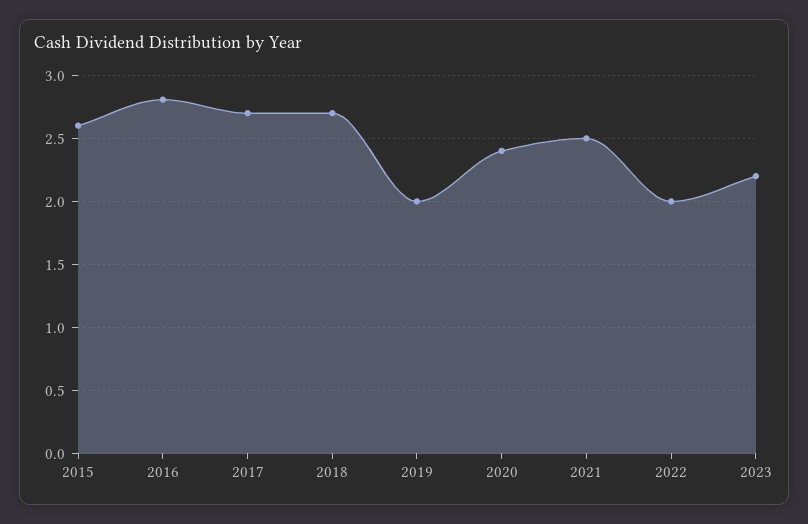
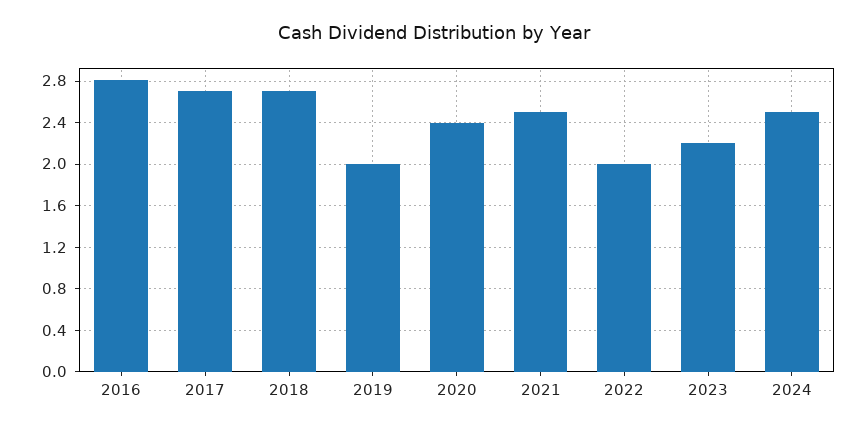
2015: 2.6 -> none
2024: none -> 2.5

